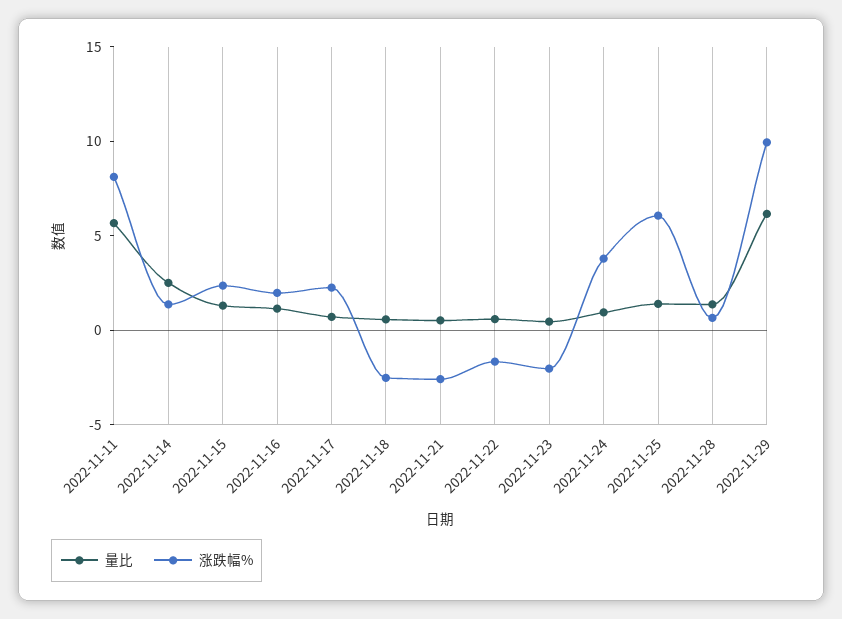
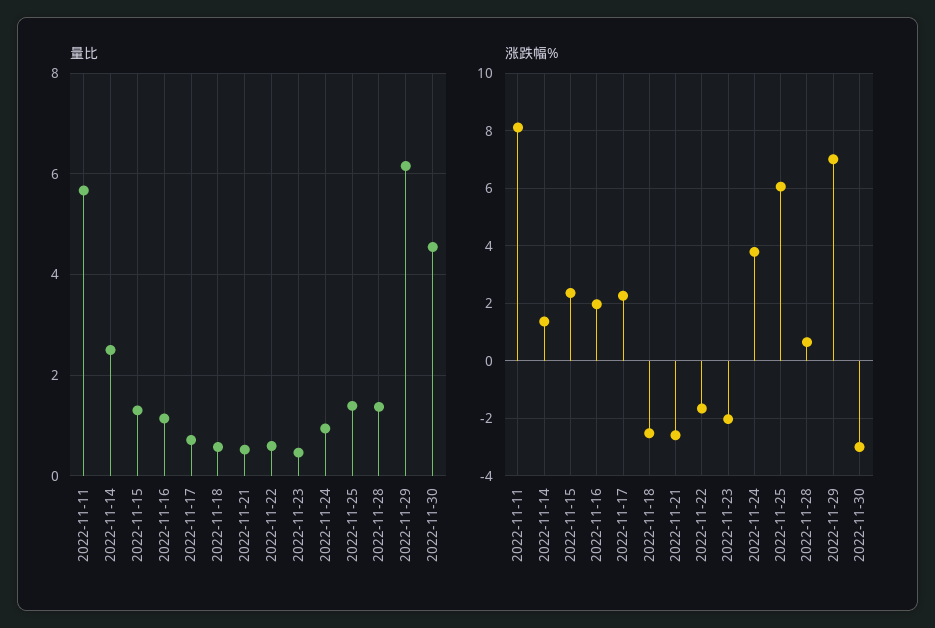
涨跌幅%, 2022-11-29: 10 -> 7
量比, 2022-11-30: none -> 4.6
涨跌幅%, 2022-11-30: none -> -3

